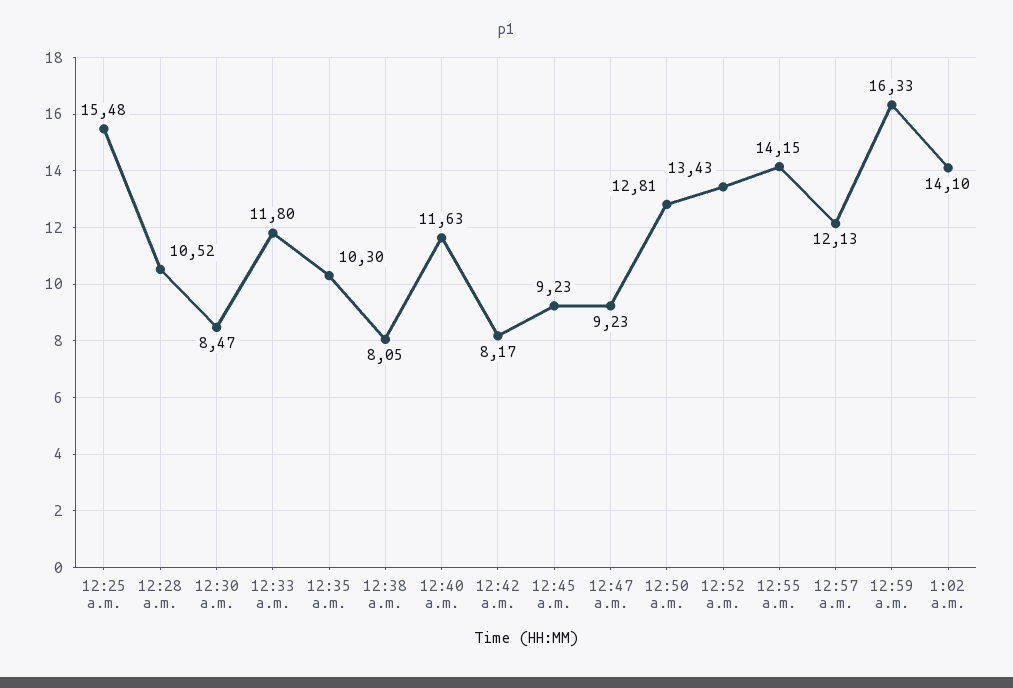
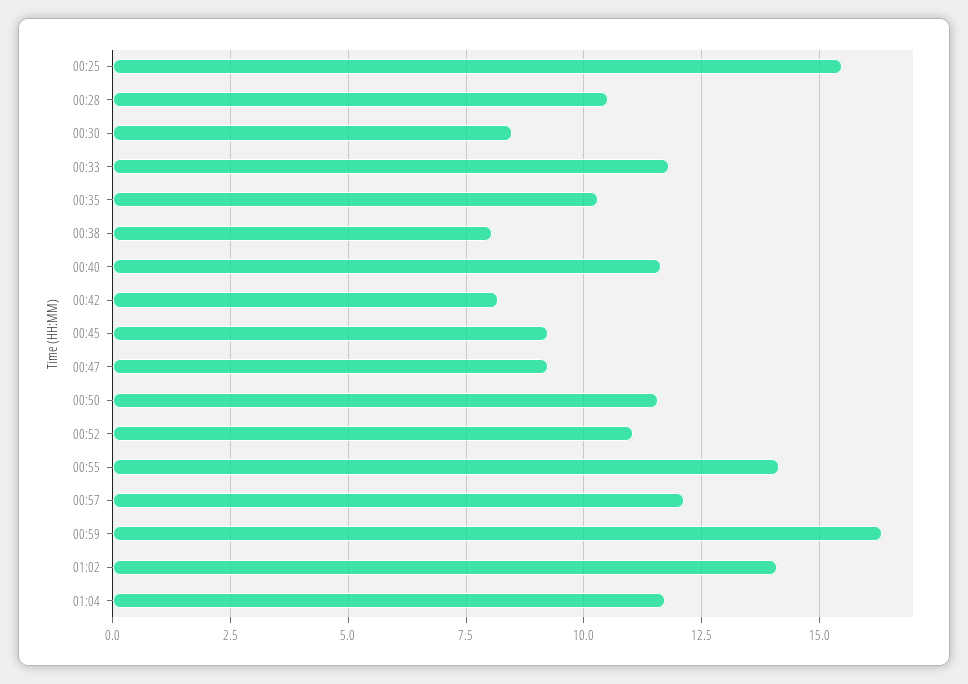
12:50 a.m.: 12.81 -> 11.5
12:52 a.m.: 13.43 -> 11
01:04: none -> 11.75

